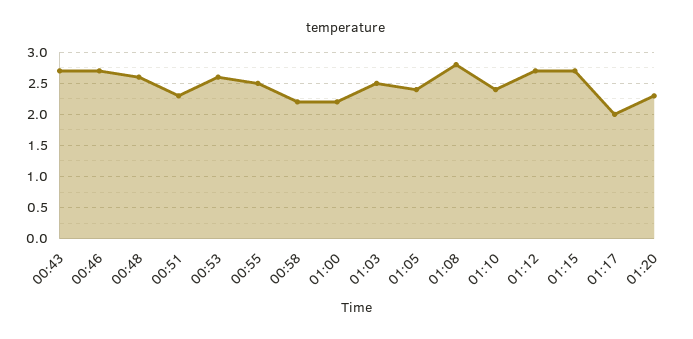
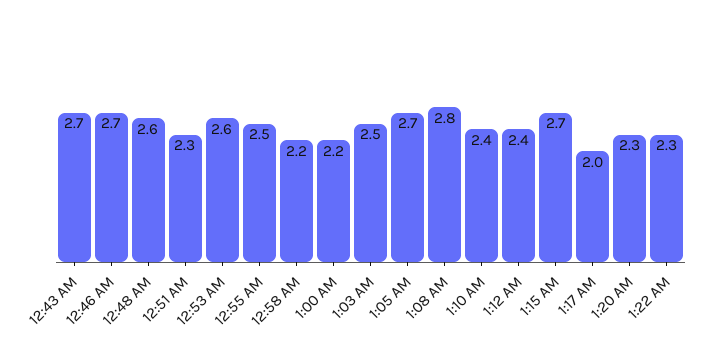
01:05: 2.4 -> 2.7
01:12: 2.7 -> 2.4
1:22 AM: none -> 2.3

